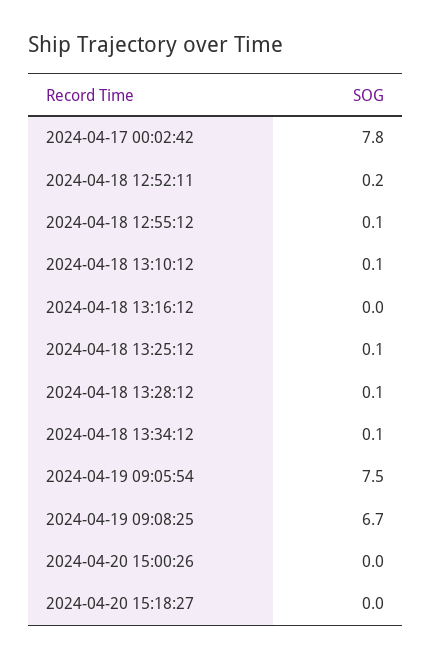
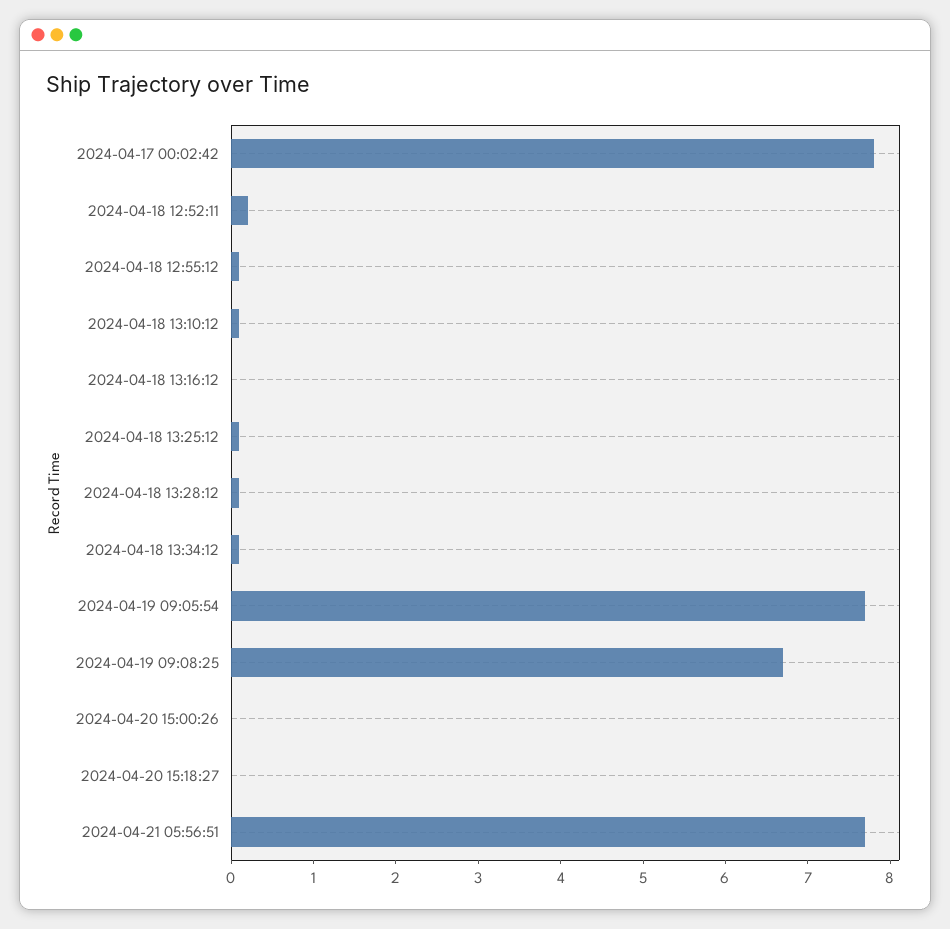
2024-04-19 09:05:54: 7.5 -> 7.7
2024-04-21 05:56:51: none -> 7.7

